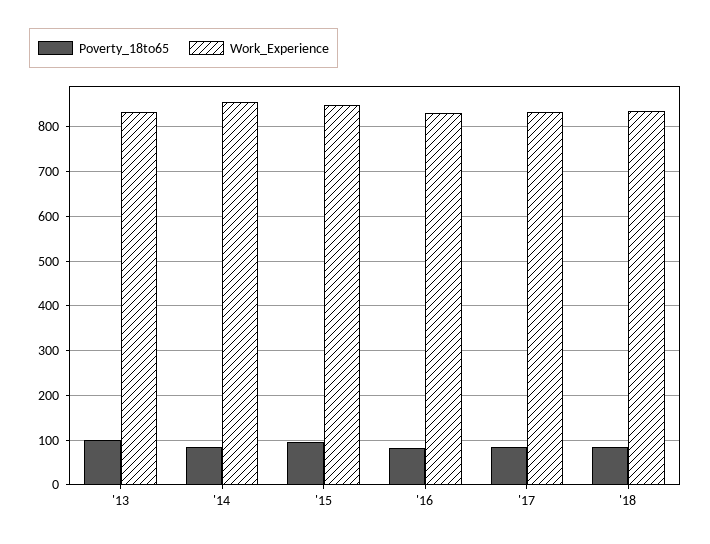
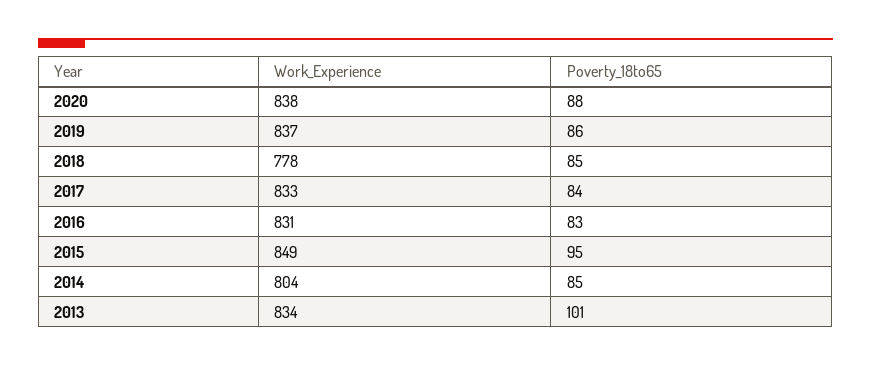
Work_Experience, '14: 860 -> 804
Work_Experience, '18: 840 -> 778
Work_Experience, 2020: none -> 838
Poverty_18to65, 2020: none -> 88
Work_Experience, 2019: none -> 837
Poverty_18to65, 2019: none -> 86

